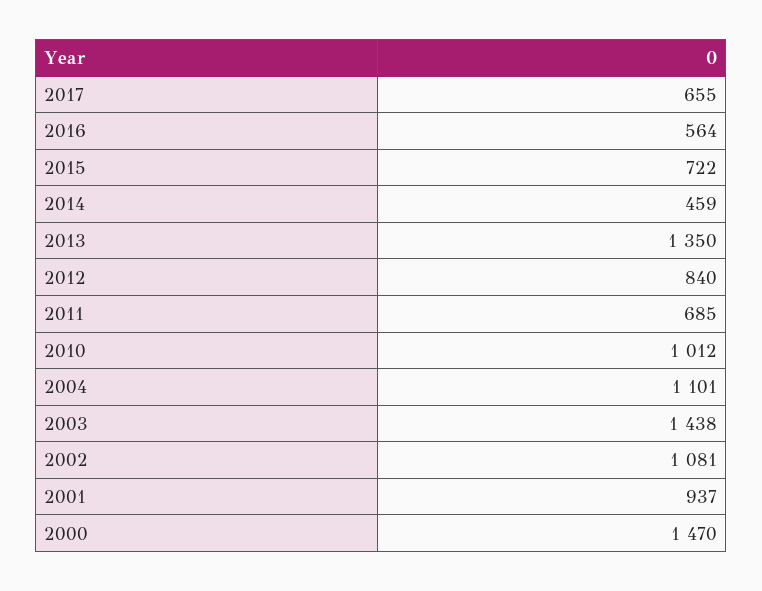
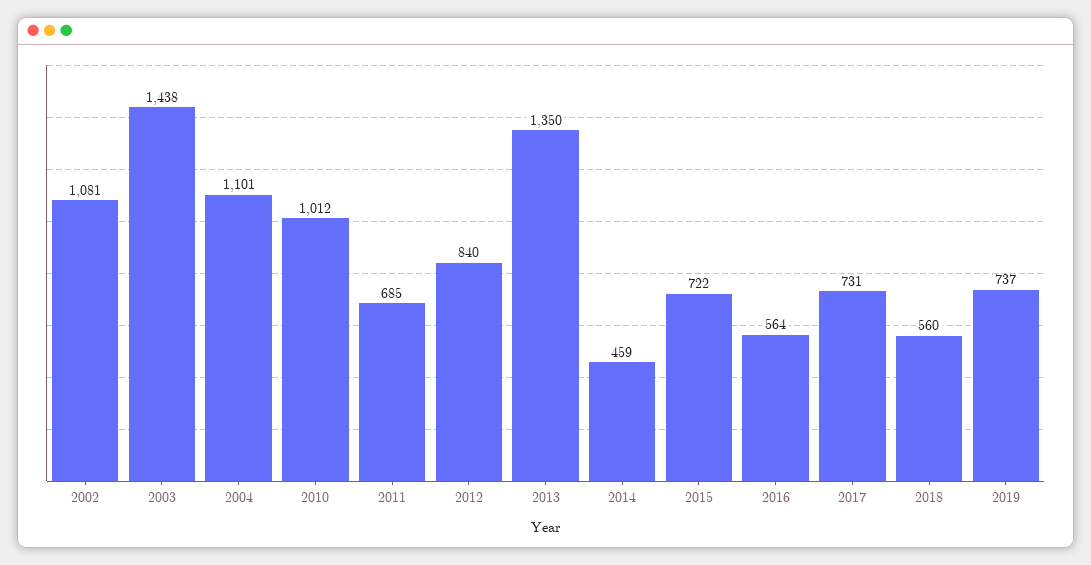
2017: 655 -> 731
2001: 937 -> none
2000: 1470 -> none
2018: none -> 560
2019: none -> 737

